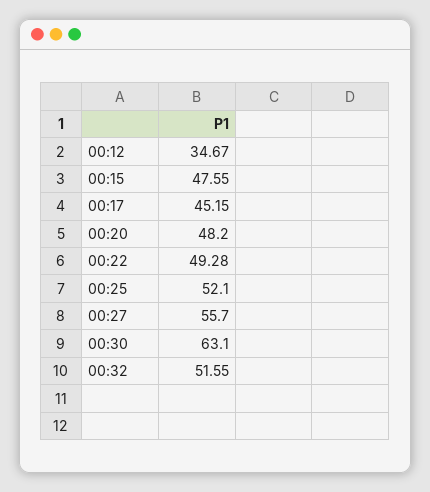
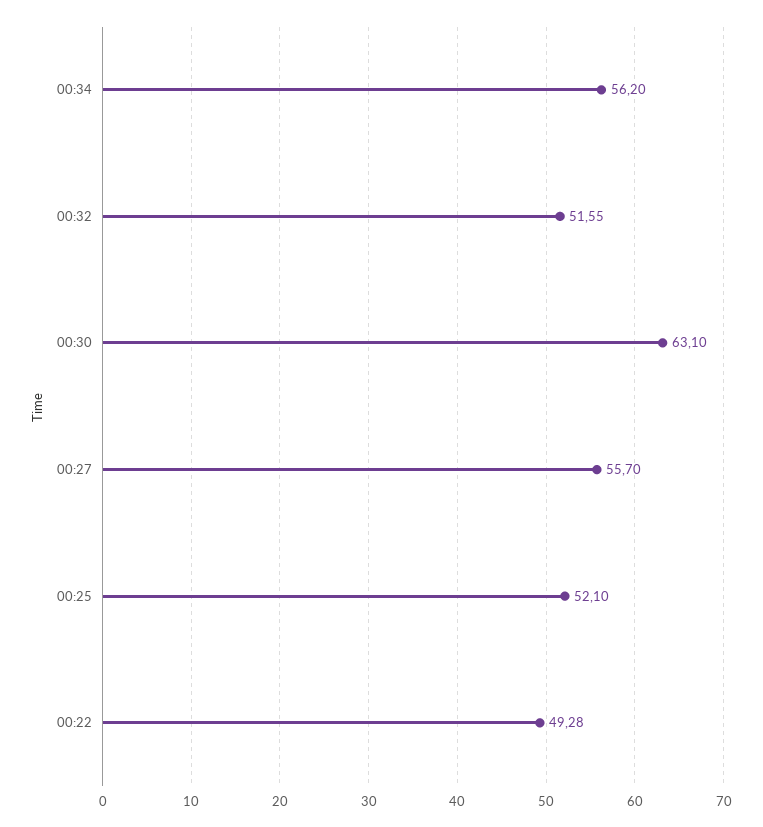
00:12: 34.67 -> none
00:15: 47.55 -> none
00:17: 45.15 -> none
00:20: 48.2 -> none
00:34: none -> 56.2

